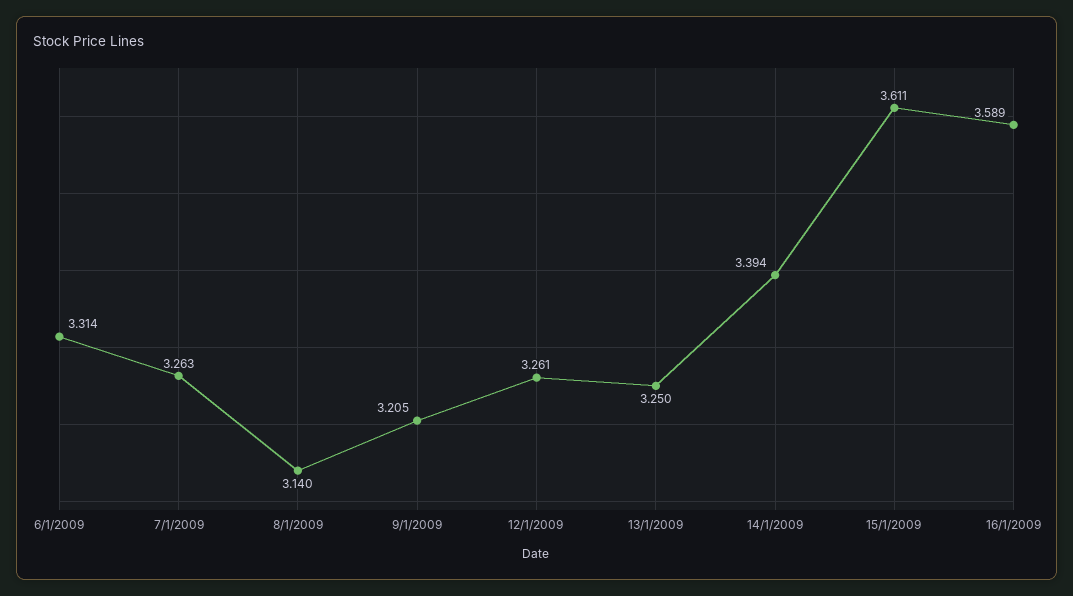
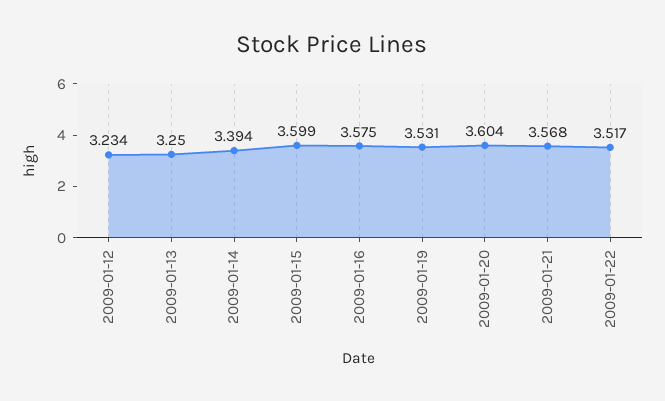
6/1/2009: 3.314 -> none
7/1/2009: 3.263 -> none
8/1/2009: 3.14 -> none
9/1/2009: 3.205 -> none
12/1/2009: 3.261 -> 3.234
15/1/2009: 3.611 -> 3.599
16/1/2009: 3.589 -> 3.575
2009-01-19: none -> 3.531
2009-01-20: none -> 3.604
2009-01-21: none -> 3.568
2009-01-22: none -> 3.517

